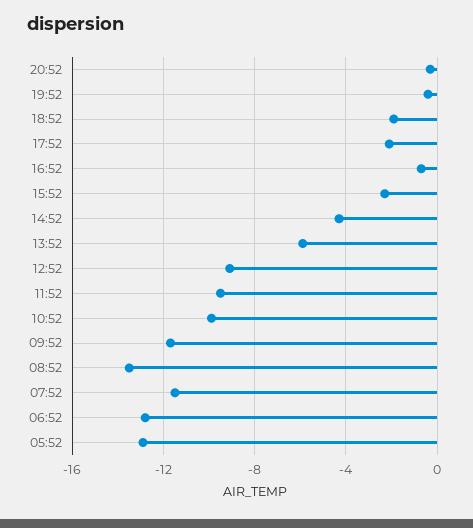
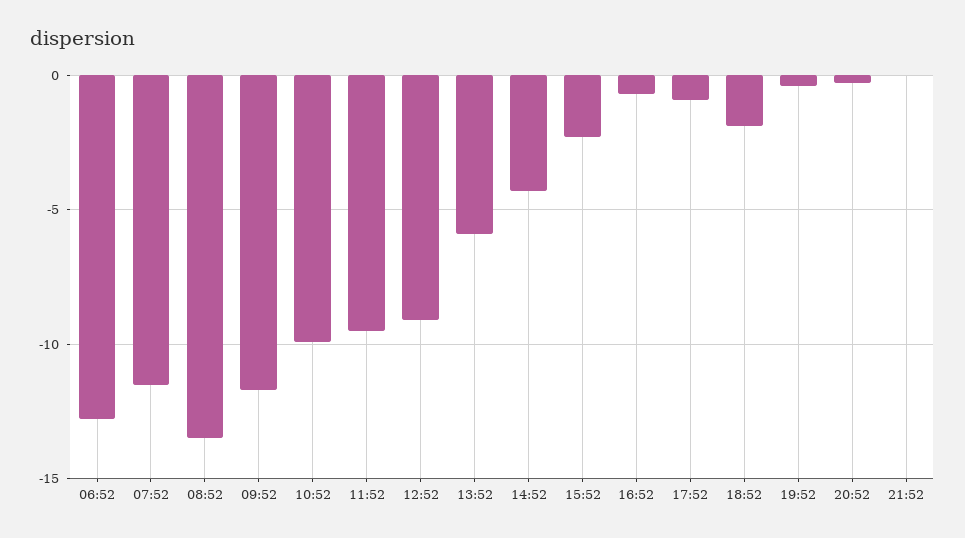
17:52: -2 -> -1
05:52: -13 -> none
21:52: none -> 0

